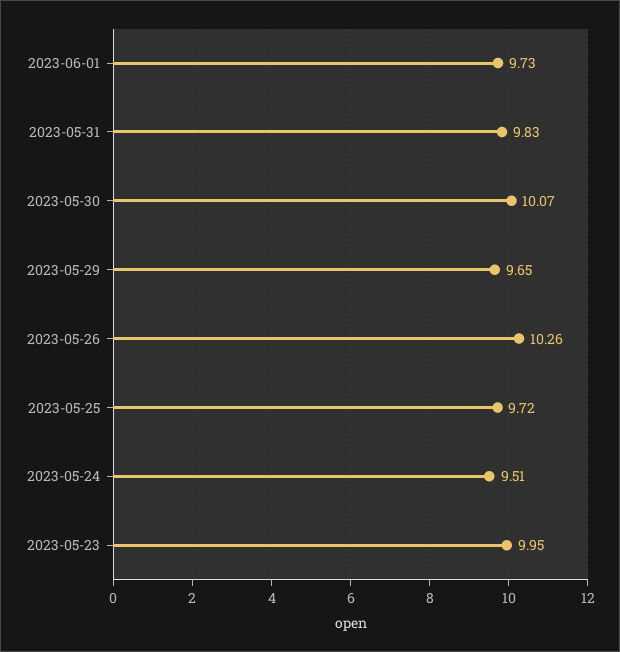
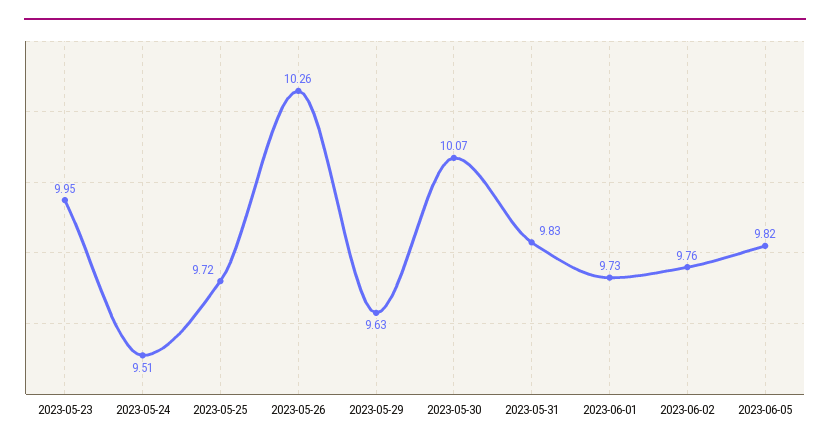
2023-05-29: 9.65 -> 9.63
2023-06-02: none -> 9.76
2023-06-05: none -> 9.82

